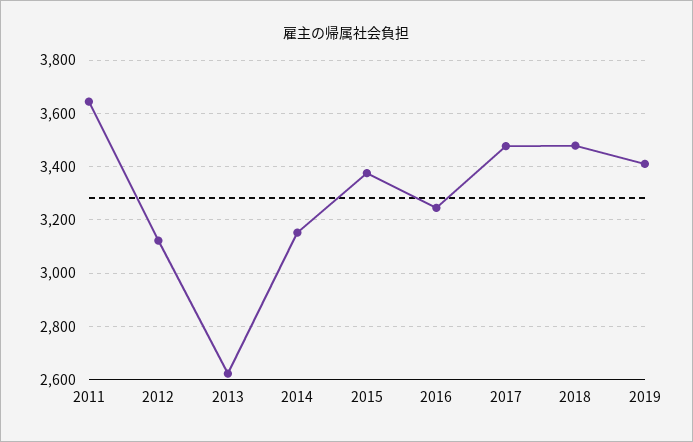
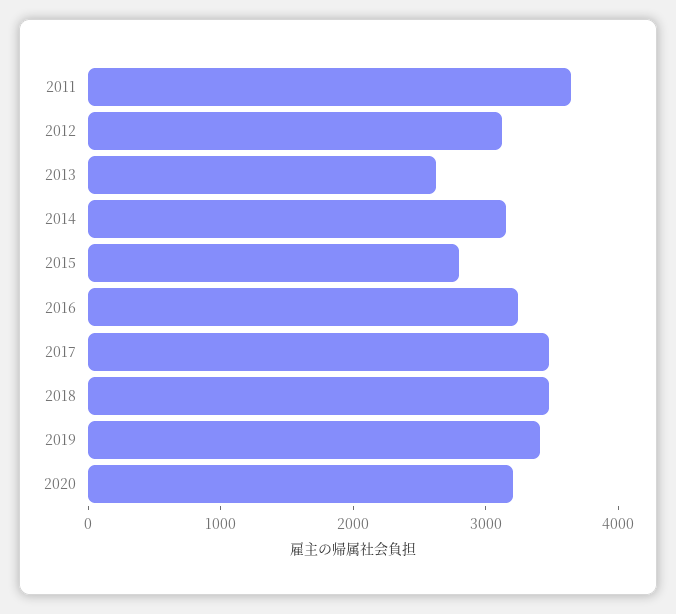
2015: 3375 -> 2800
2020: none -> 3200

